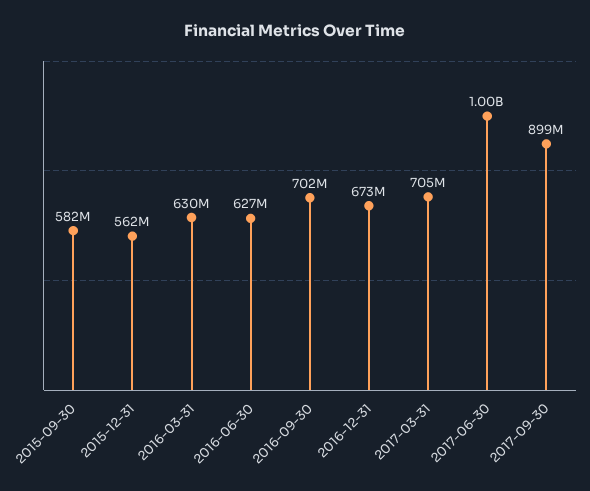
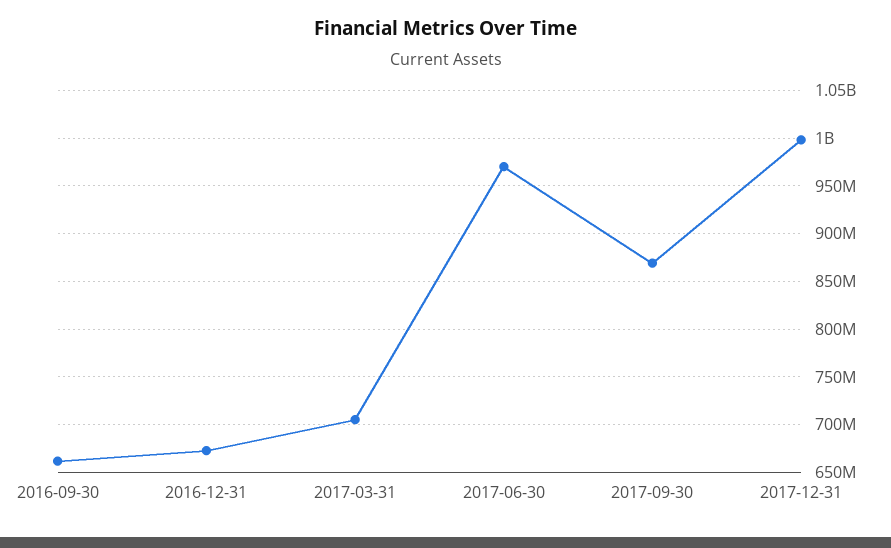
2015-09-30: 582000000 -> none
2015-12-31: 562000000 -> none
2016-03-31: 630000000 -> none
2016-06-30: 627000000 -> none
2016-09-30: 702000000 -> 660000000
2017-06-30: 1000000000 -> 970000000
2017-09-30: 899000000 -> 870000000
2017-12-31: none -> 1000000000

